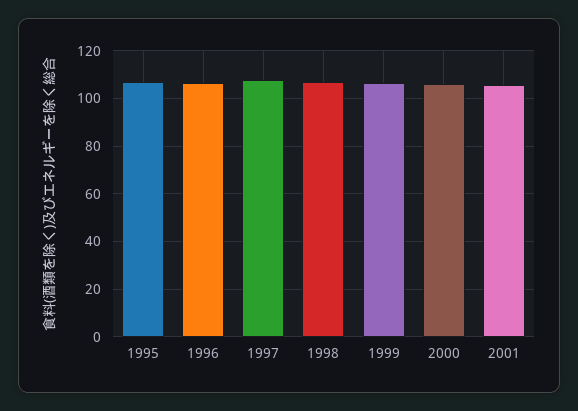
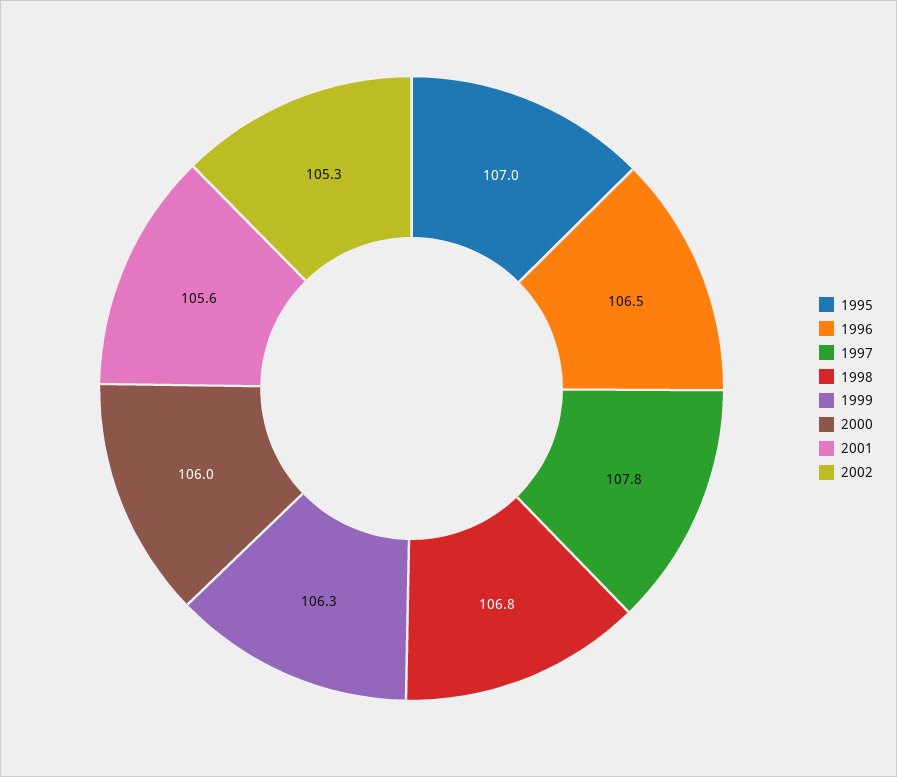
2002: none -> 105.3

